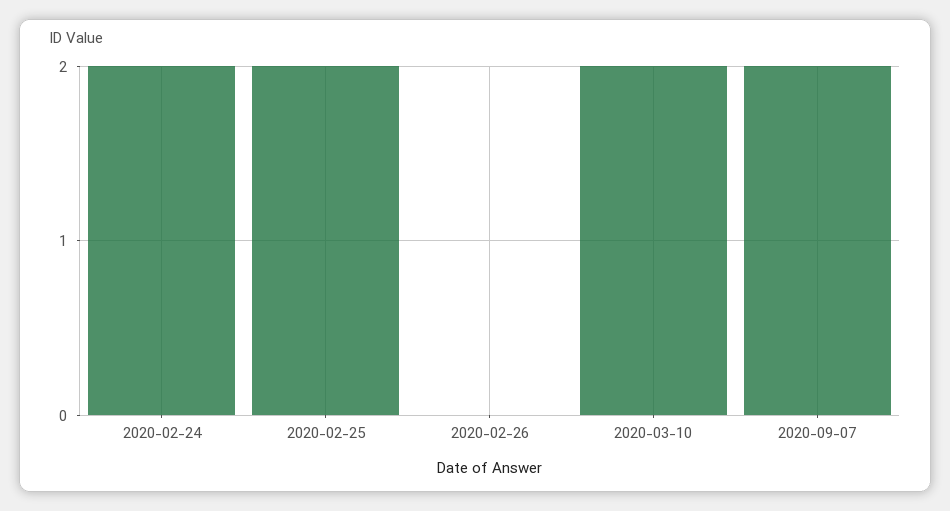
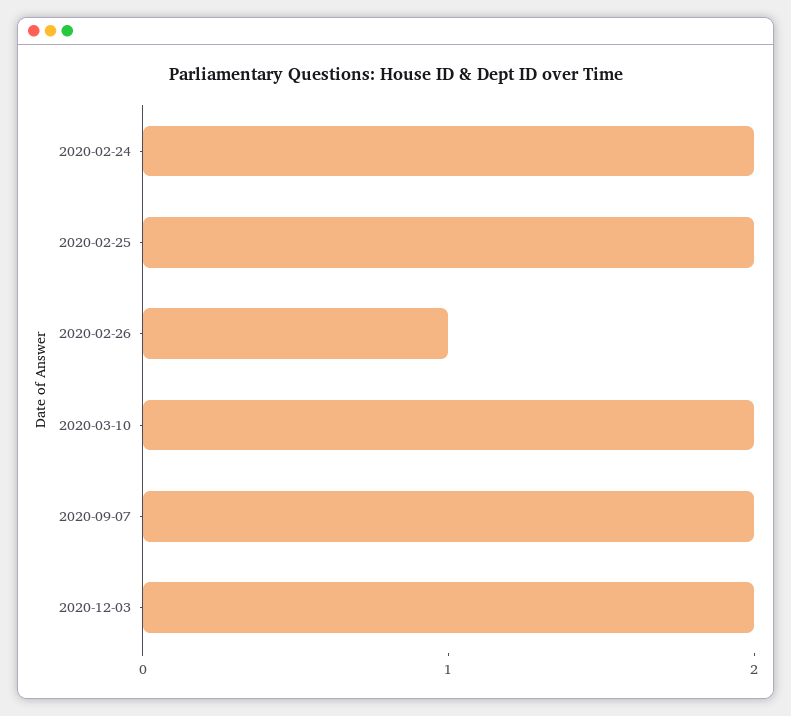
2020-02-26: 0 -> 1
2020-12-03: none -> 2

